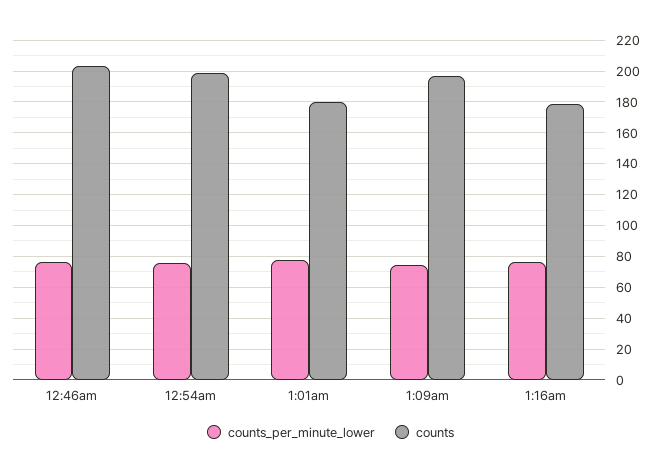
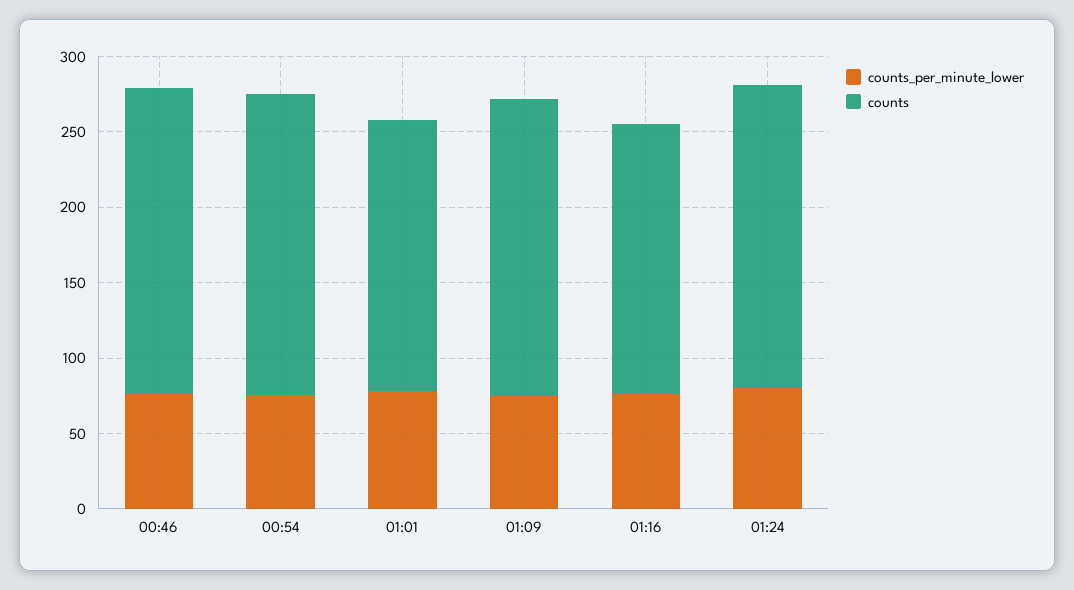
counts_per_minute_lower, 01:24: none -> 80
counts, 01:24: none -> 200

